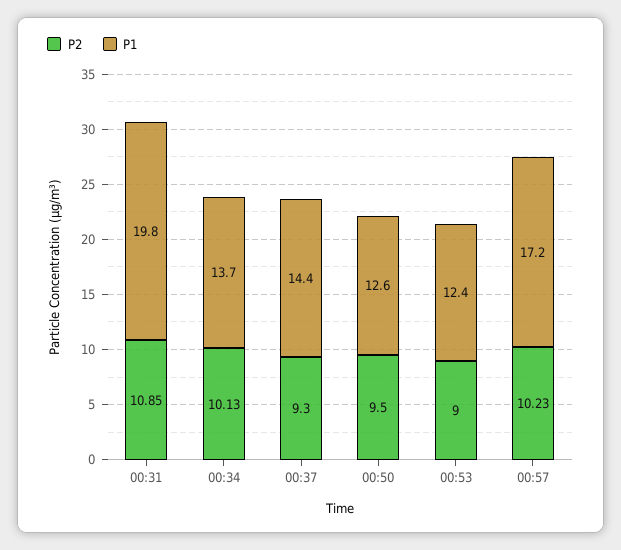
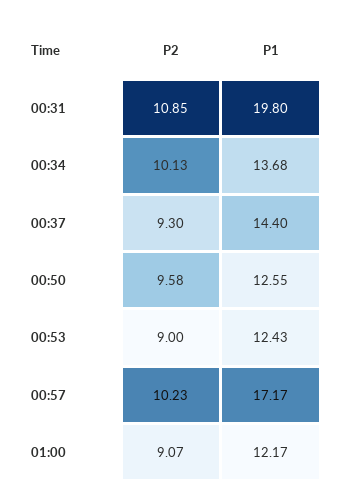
P2, 00:50: 9.5 -> 9.58
P2, 01:00: none -> 9.07
P1, 01:00: none -> 12.17

